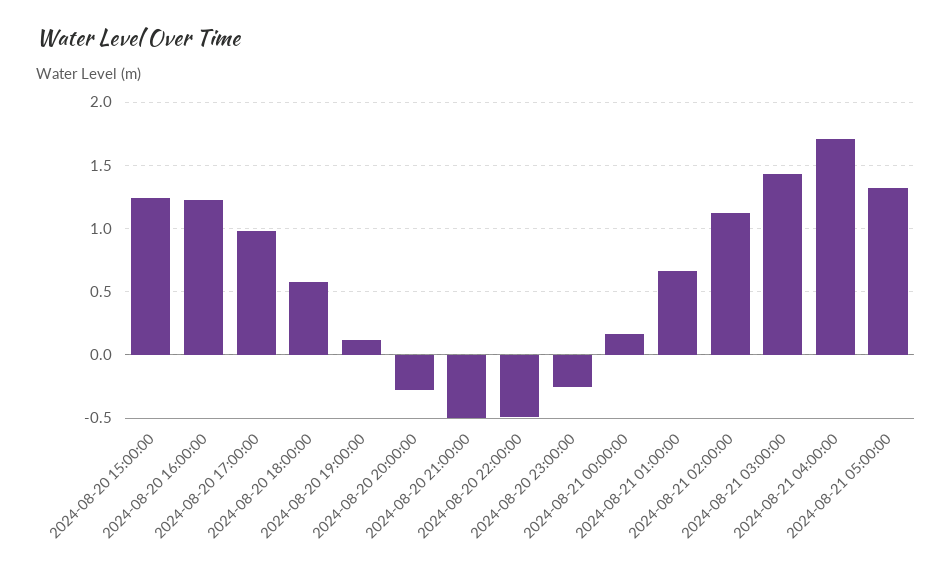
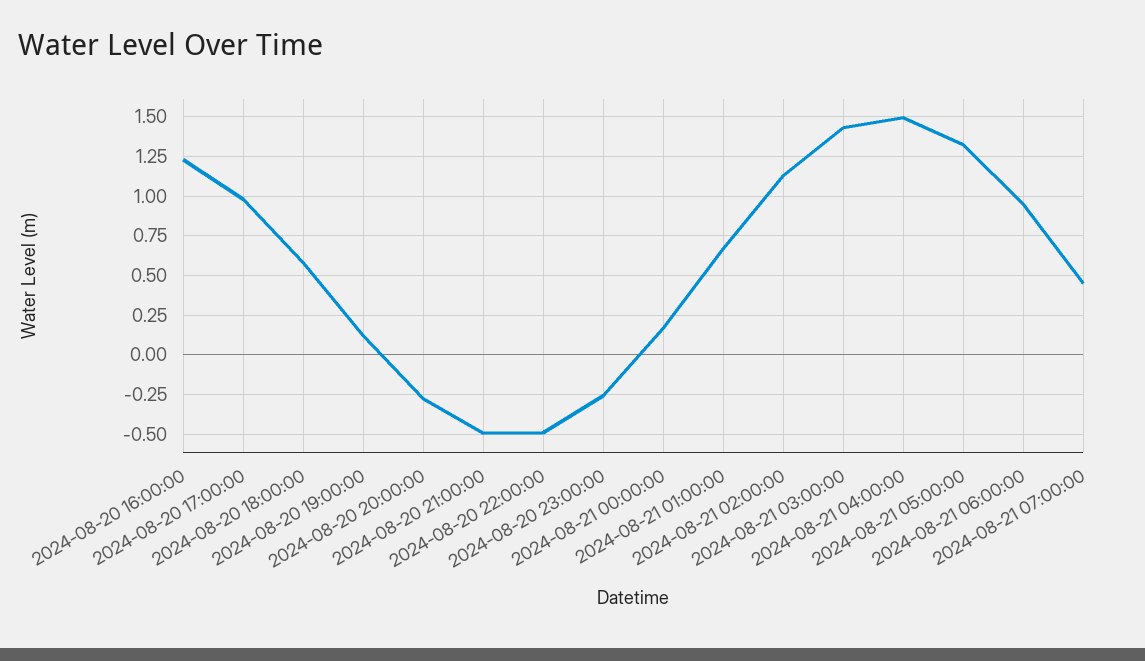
2024-08-20 15:00:00: 1.25 -> none
2024-08-21 04:00:00: 1.7 -> 1.5
2024-08-21 06:00:00: none -> 0.95
2024-08-21 07:00:00: none -> 0.45

